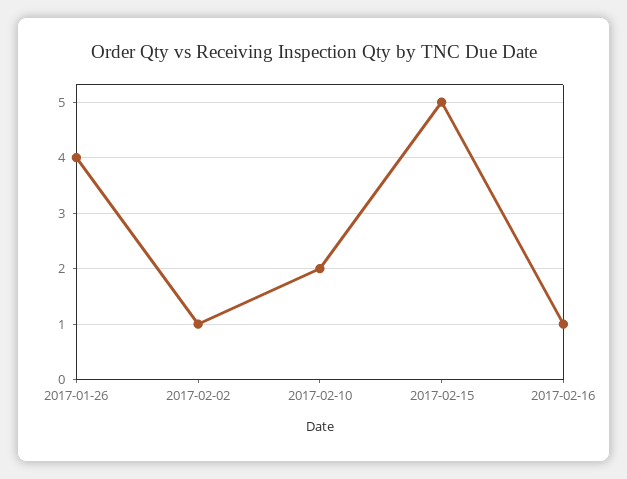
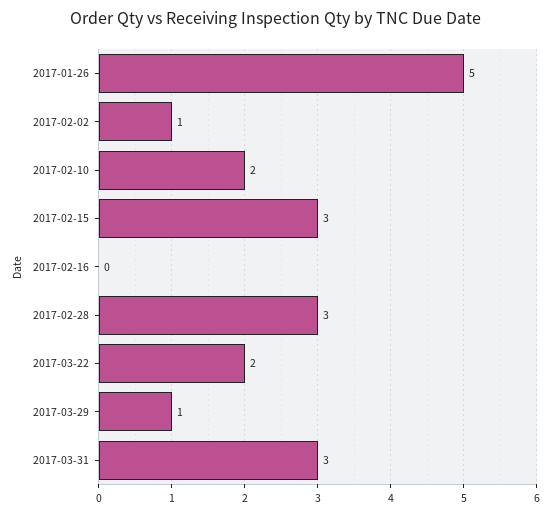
2017-01-26: 4 -> 5
2017-02-15: 5 -> 3
2017-02-16: 1 -> 0
2017-02-28: none -> 3
2017-03-22: none -> 2
2017-03-29: none -> 1
2017-03-31: none -> 3

